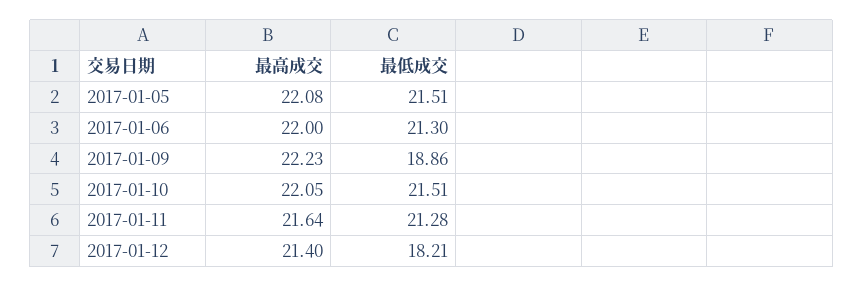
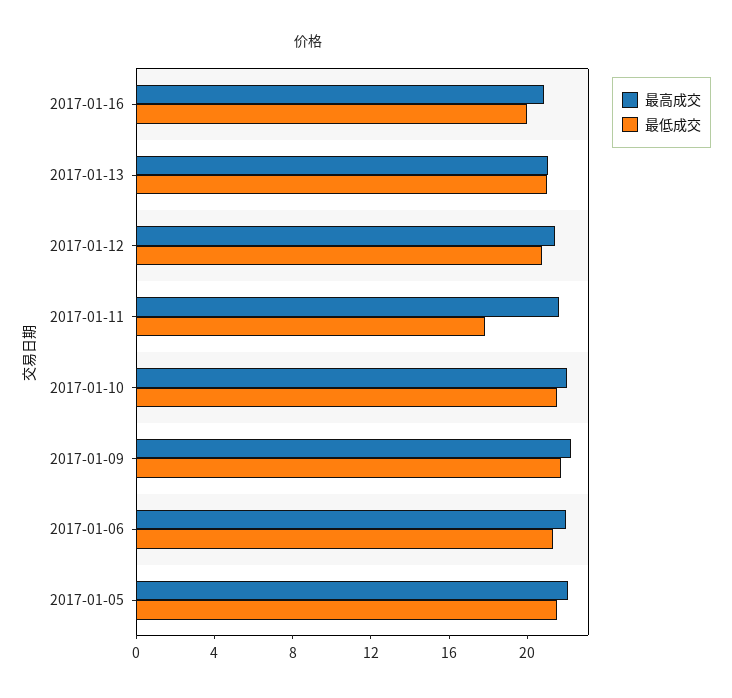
最低成交, 2017-01-09: 18.86 -> 22
最低成交, 2017-01-11: 21.28 -> 18
最低成交, 2017-01-12: 18.21 -> 21
最高成交, 2017-01-16: none -> 21
最低成交, 2017-01-16: none -> 20
最高成交, 2017-01-13: none -> 21
最低成交, 2017-01-13: none -> 21

